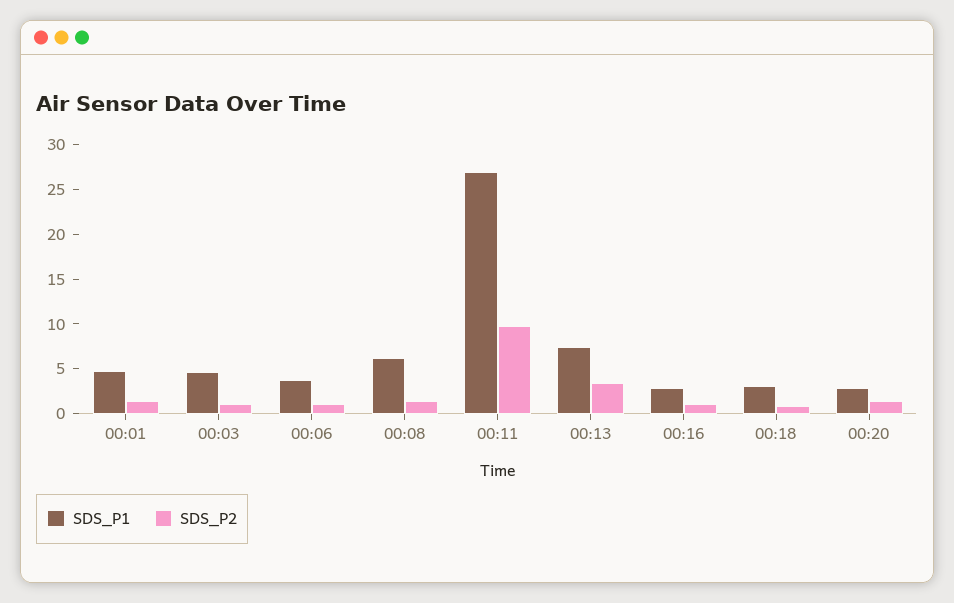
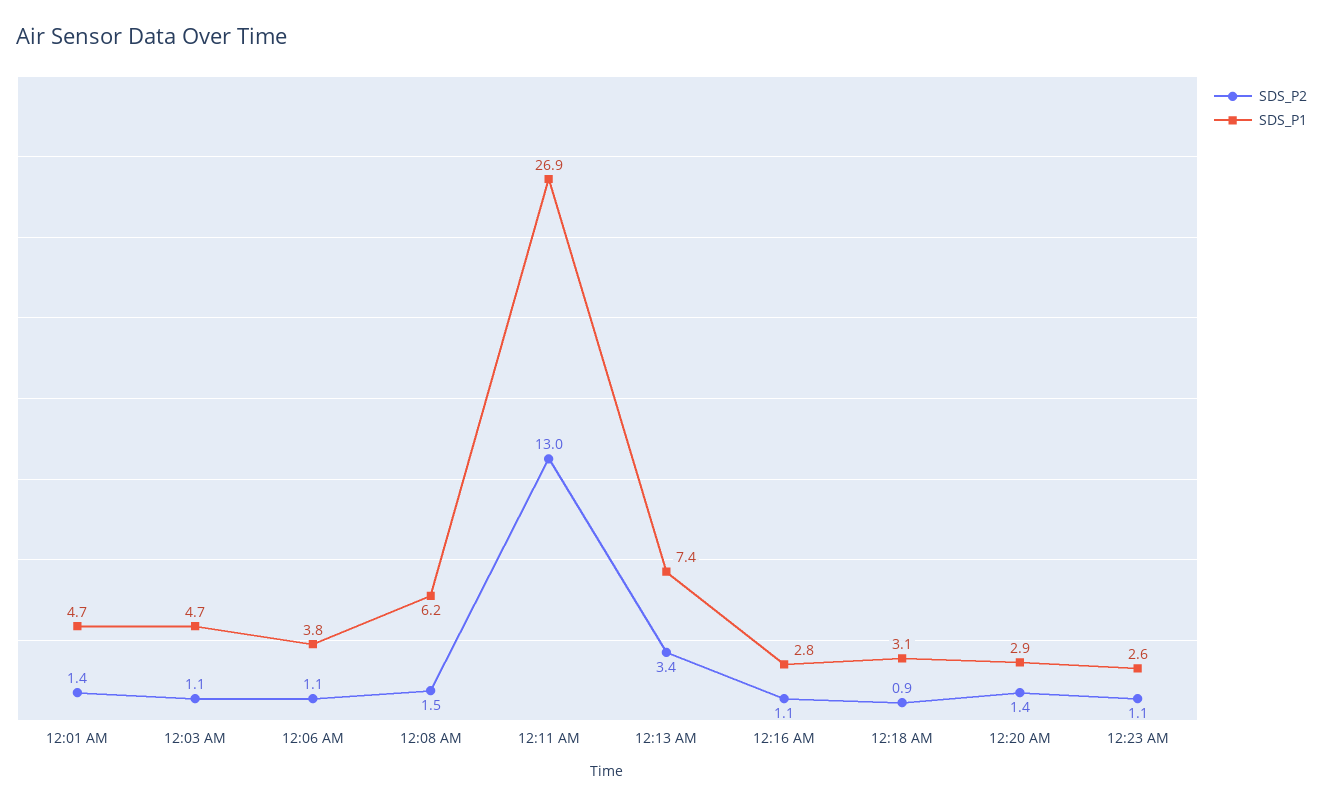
SDS_P2, 00:11: 10 -> 13
SDS_P2, 12:23 AM: none -> 1.1
SDS_P1, 12:23 AM: none -> 2.6

